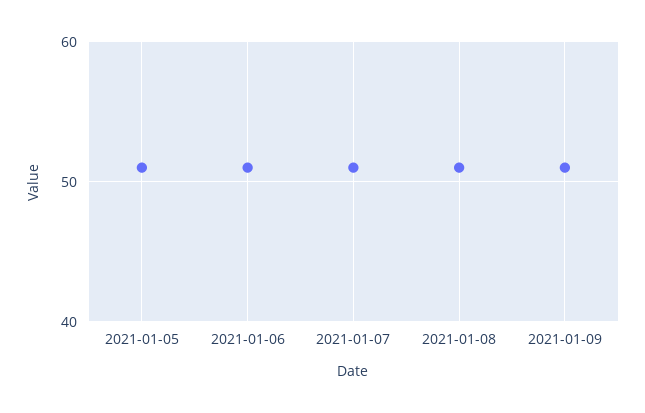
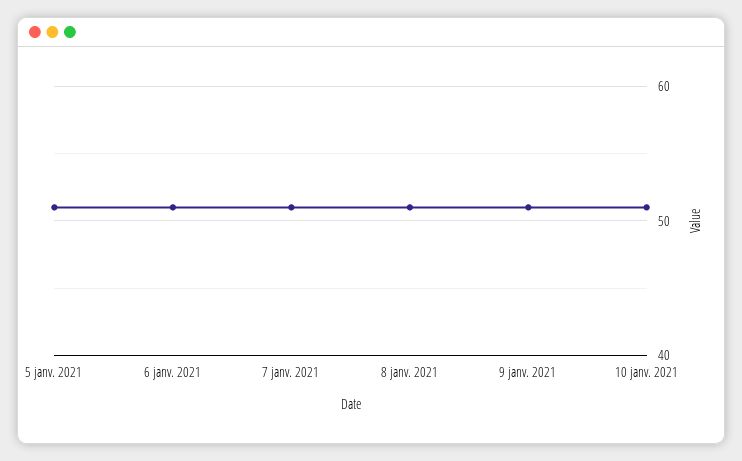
10 janv. 2021: none -> 51

